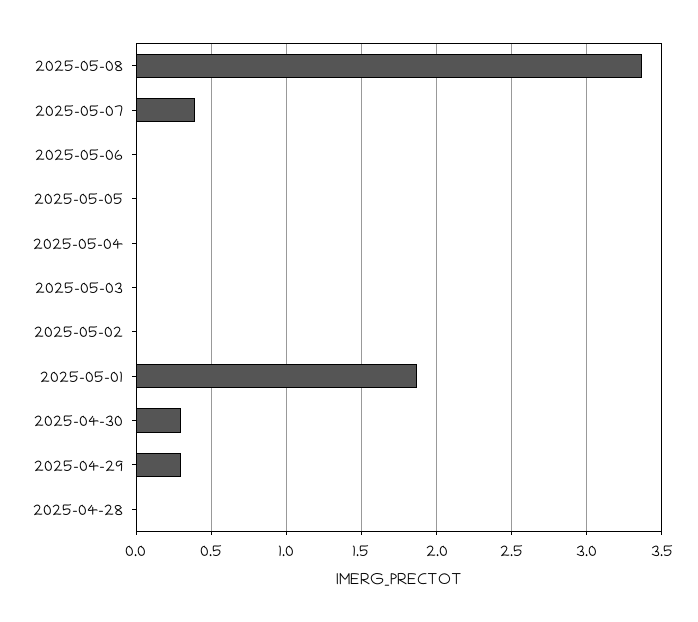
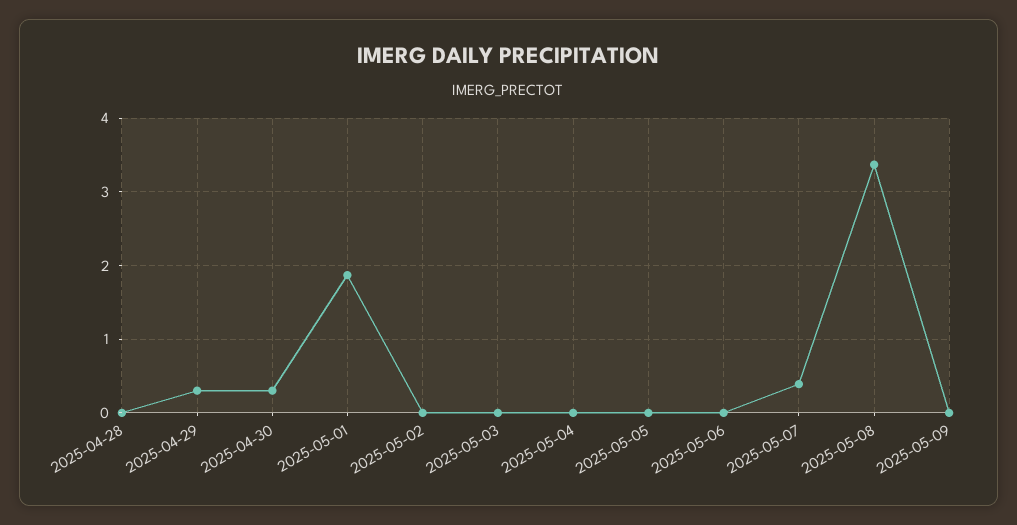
2025-05-09: none -> 0

